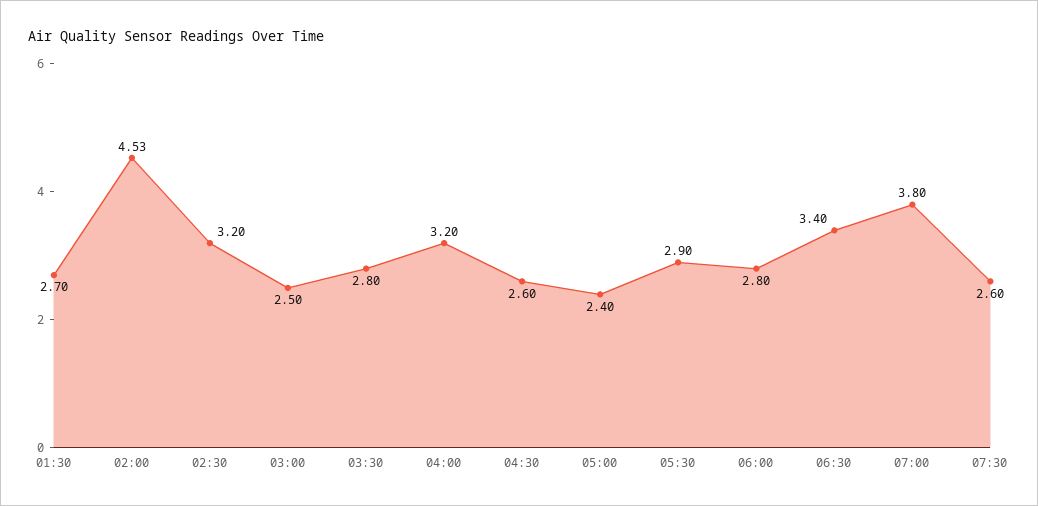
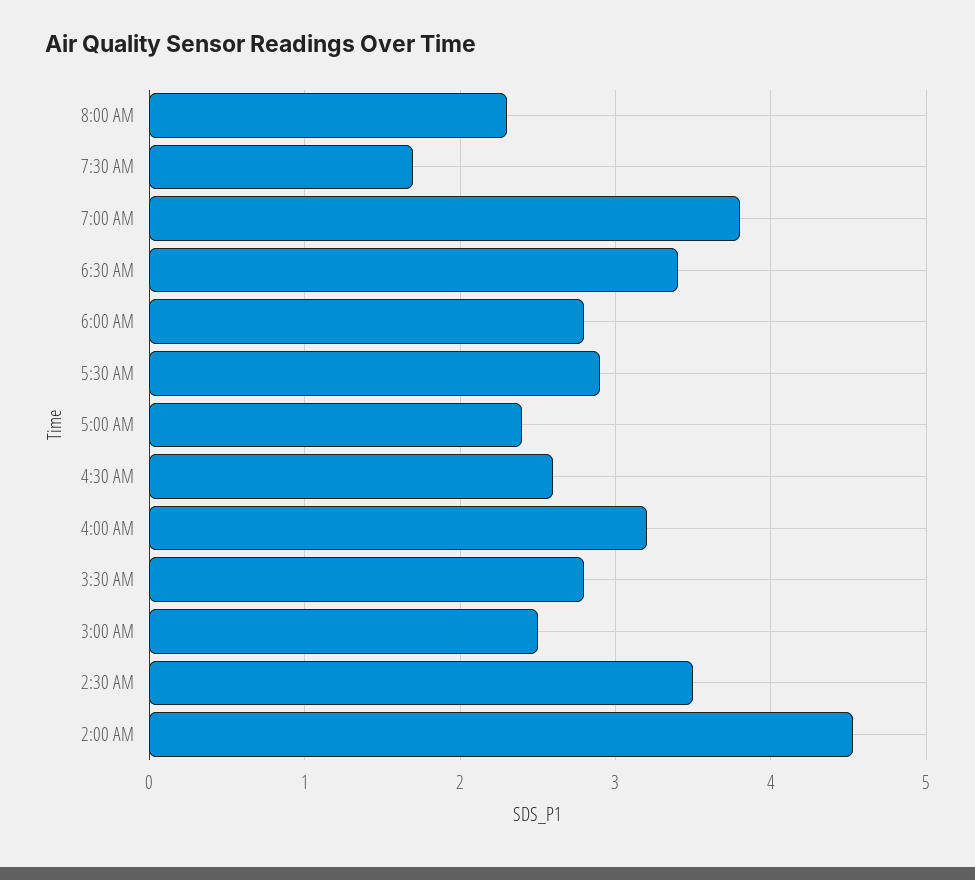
01:30: 2.7 -> none
02:30: 3.2 -> 3.5
07:30: 2.6 -> 1.7
8:00 AM: none -> 2.3

